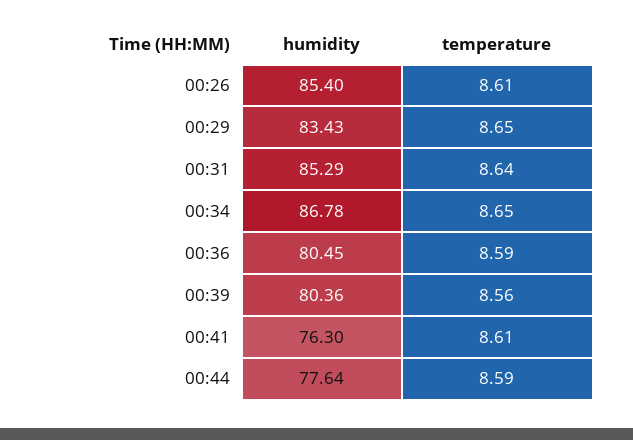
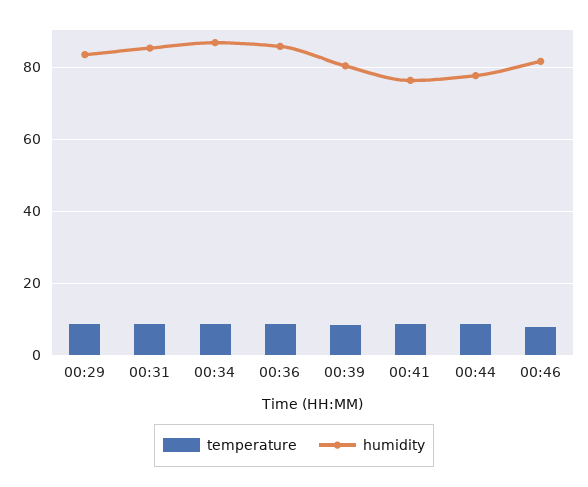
humidity, 00:26: 85.4 -> none
temperature, 00:26: 8.61 -> none
humidity, 00:36: 80.45 -> 86
temperature, 00:46: none -> 8
humidity, 00:46: none -> 82

